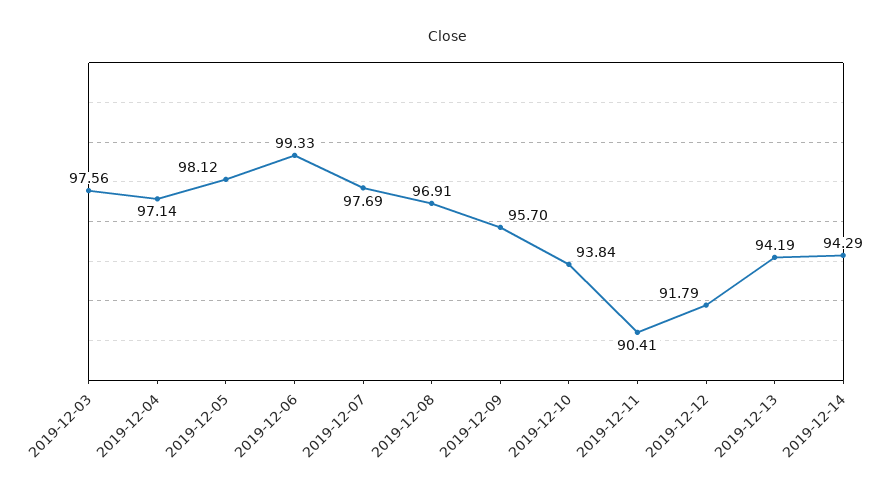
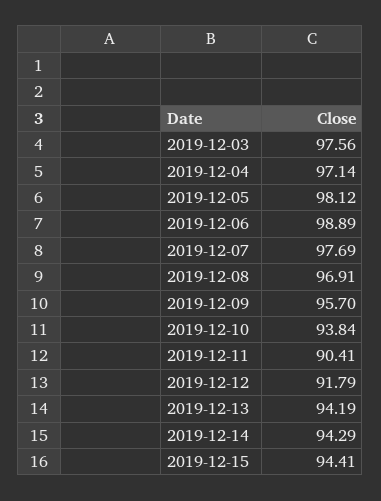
2019-12-06: 99.33 -> 98.89
2019-12-15: none -> 94.41

